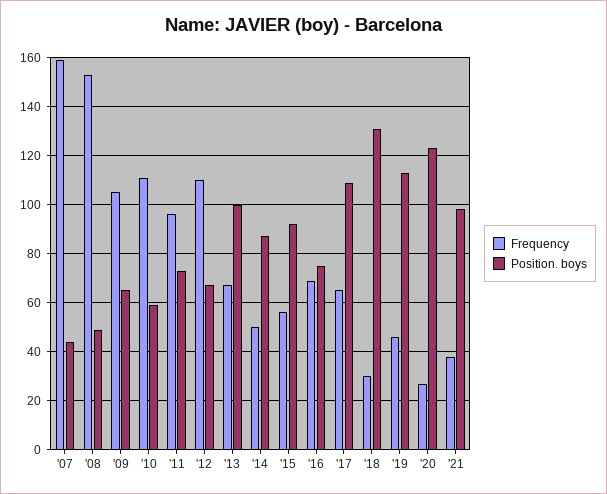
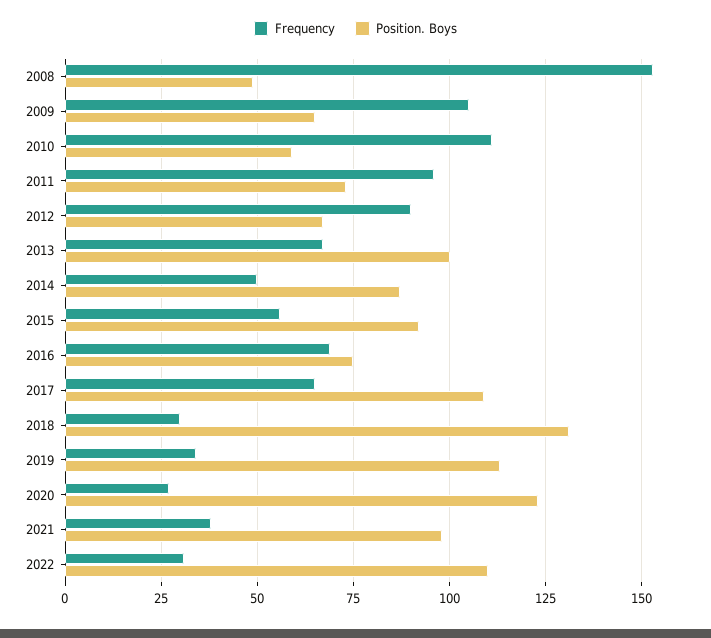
Frequency, '07: 160 -> none
Position. boys, '07: 45 -> none
Frequency, '12: 110 -> 90
Frequency, '19: 45 -> 35
Frequency, 2022: none -> 30
Position. boys, 2022: none -> 110

